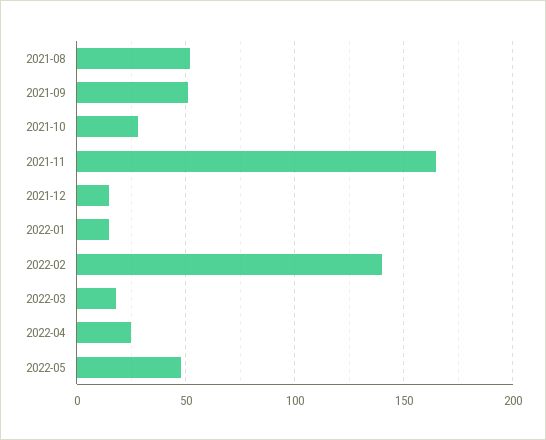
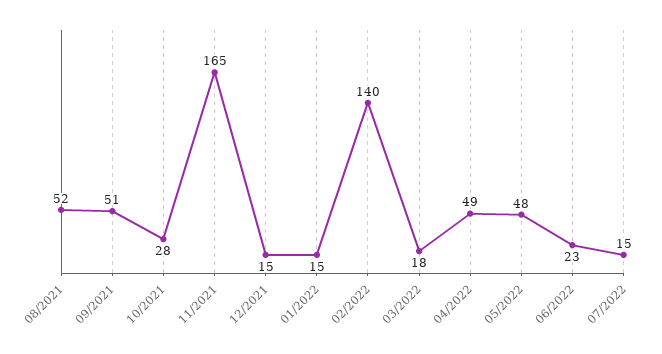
2022-04: 25 -> 49
06/2022: none -> 23
07/2022: none -> 15

